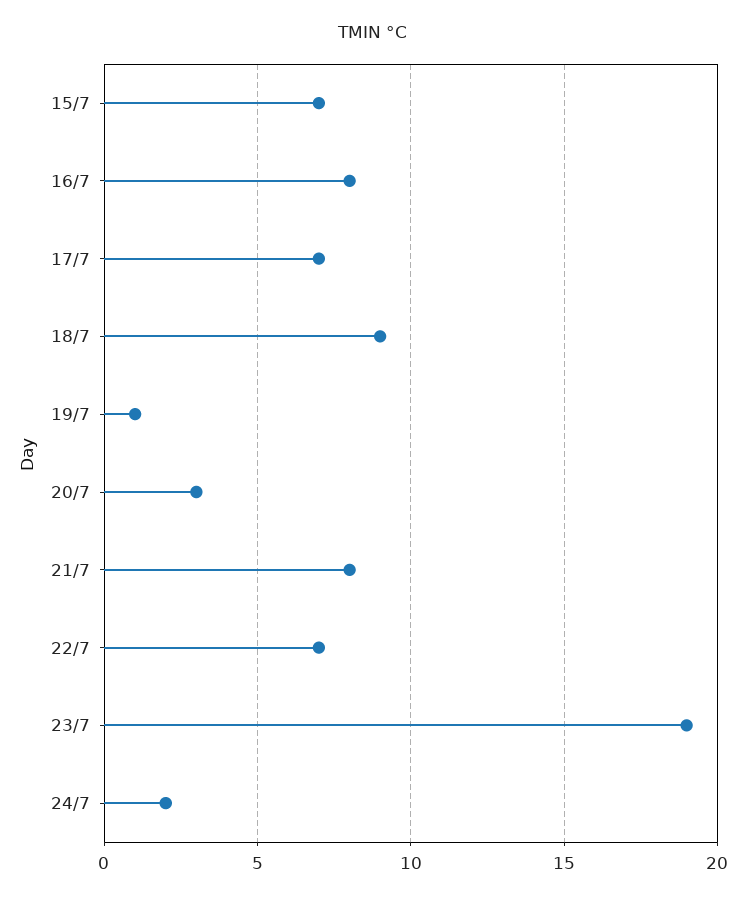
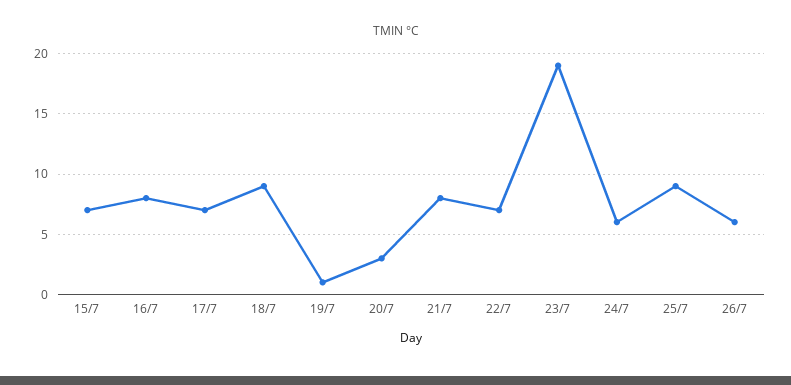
24/7: 2 -> 6
25/7: none -> 9
26/7: none -> 6

